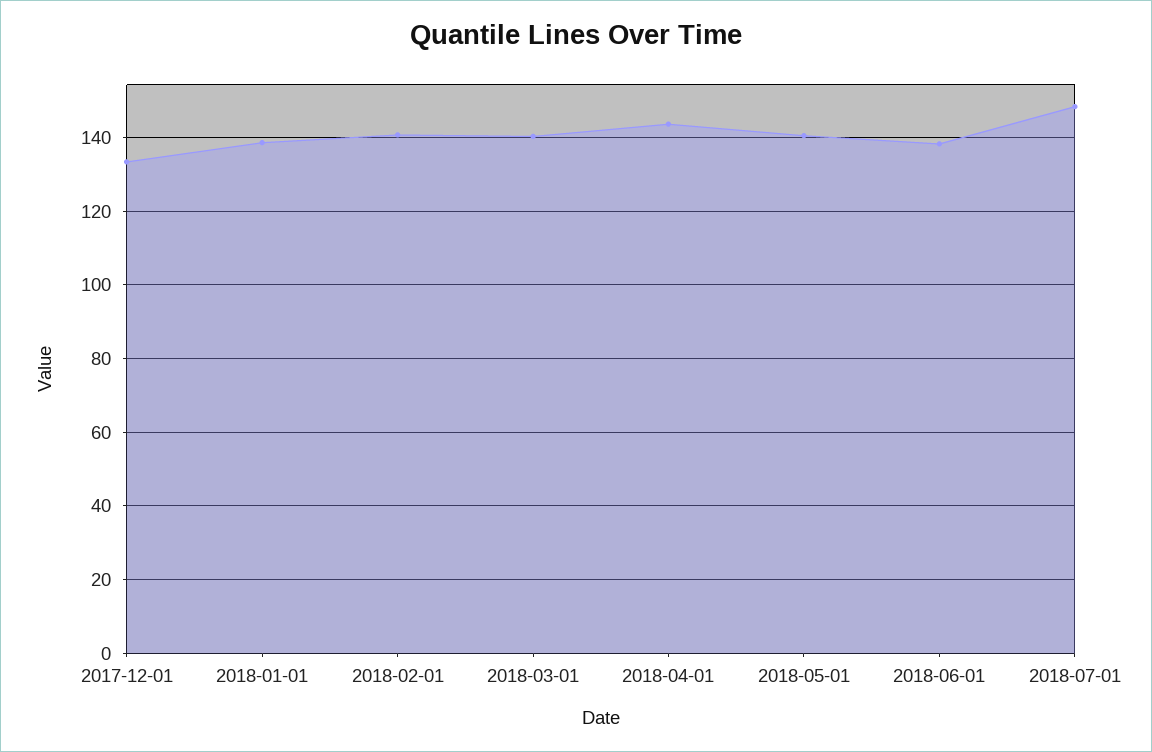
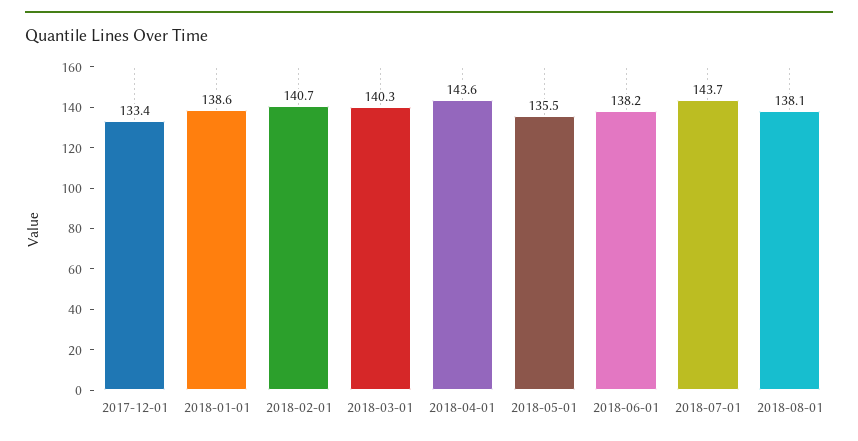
2018-05-01: 140 -> 135.5
2018-07-01: 148 -> 143.7
2018-08-01: none -> 138.1

